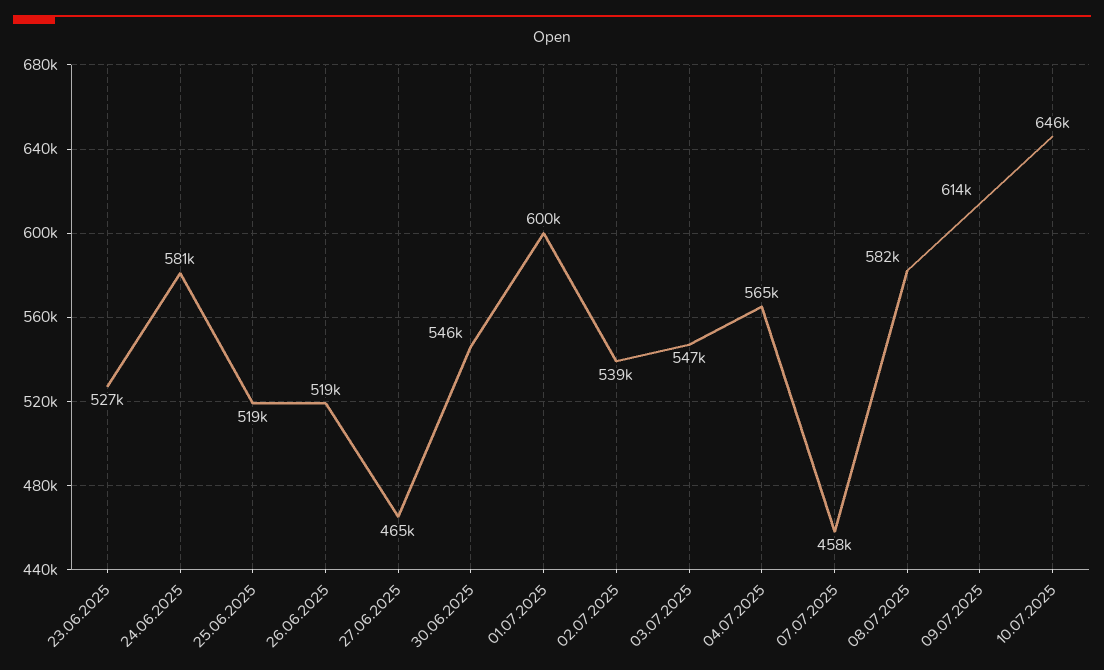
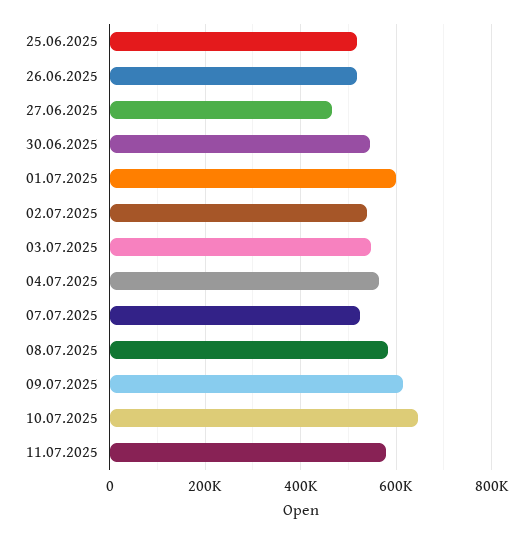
23.06.2025: 527000 -> none
24.06.2025: 581000 -> none
07.07.2025: 458000 -> 520000
11.07.2025: none -> 580000

